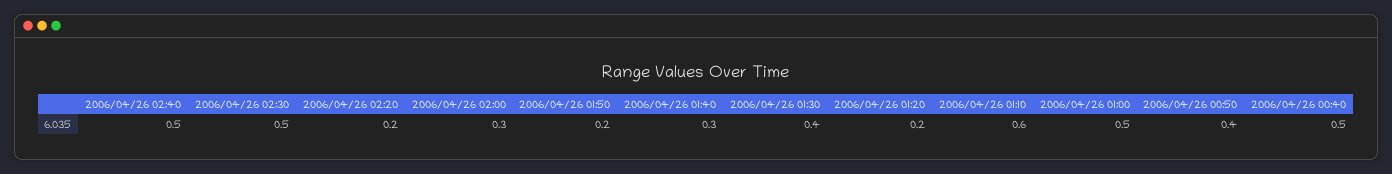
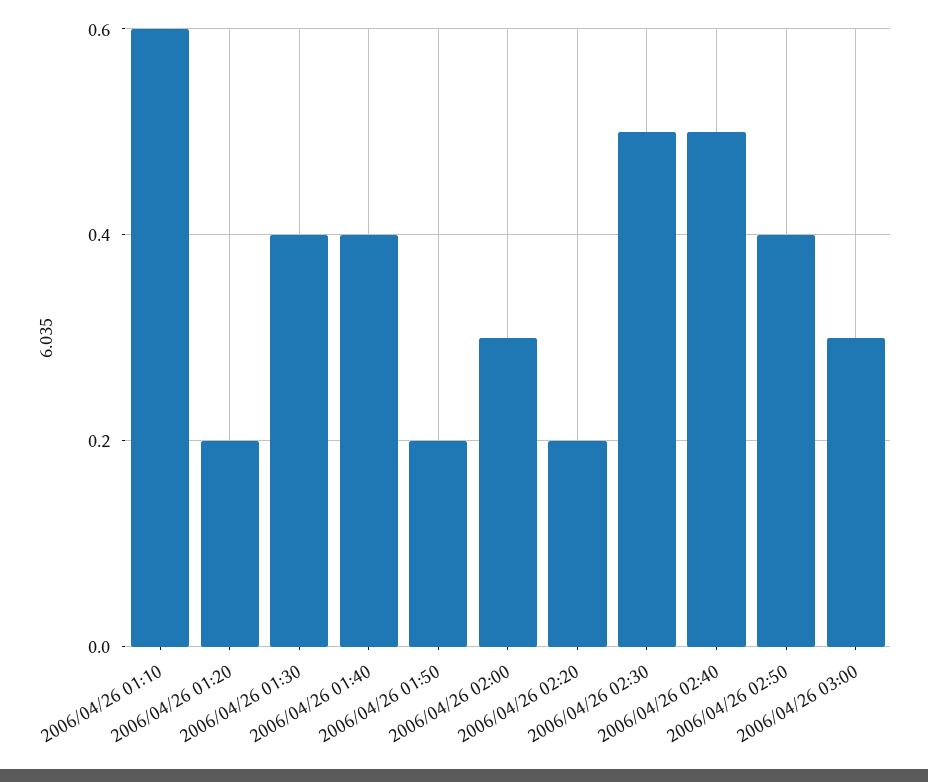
2006/04/26 01:40: 0.3 -> 0.4
2006/04/26 01:00: 0.5 -> none
2006/04/26 00:50: 0.4 -> none
2006/04/26 00:40: 0.5 -> none
2006/04/26 02:50: none -> 0.4
2006/04/26 03:00: none -> 0.3

